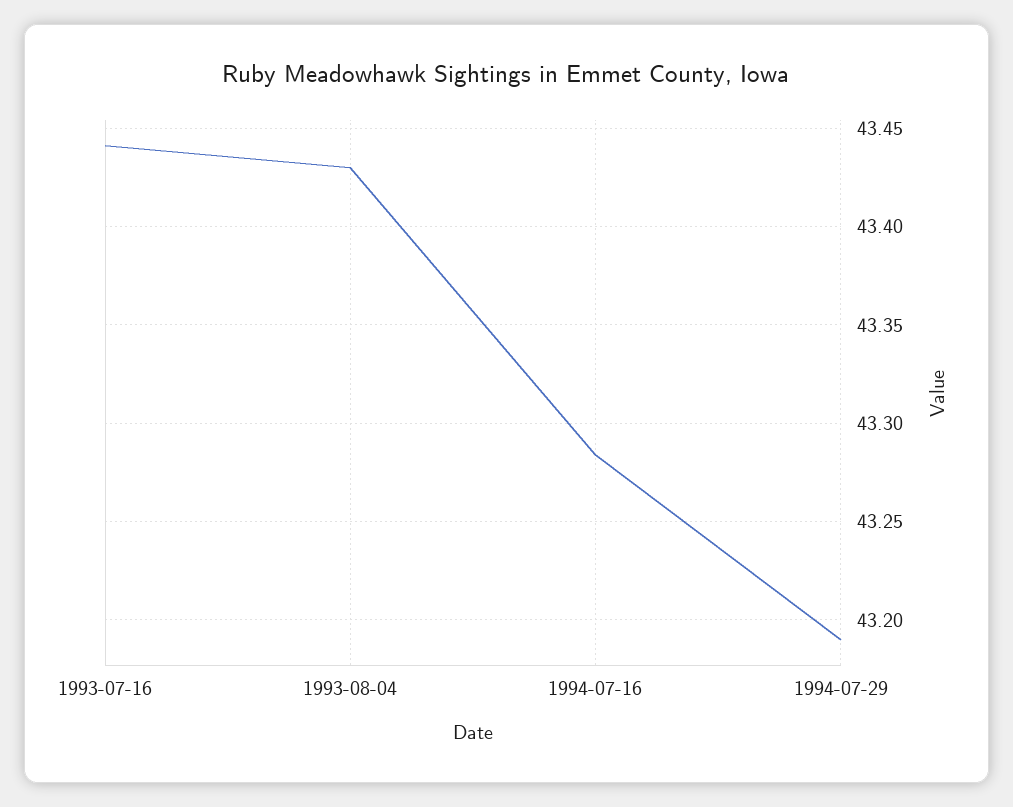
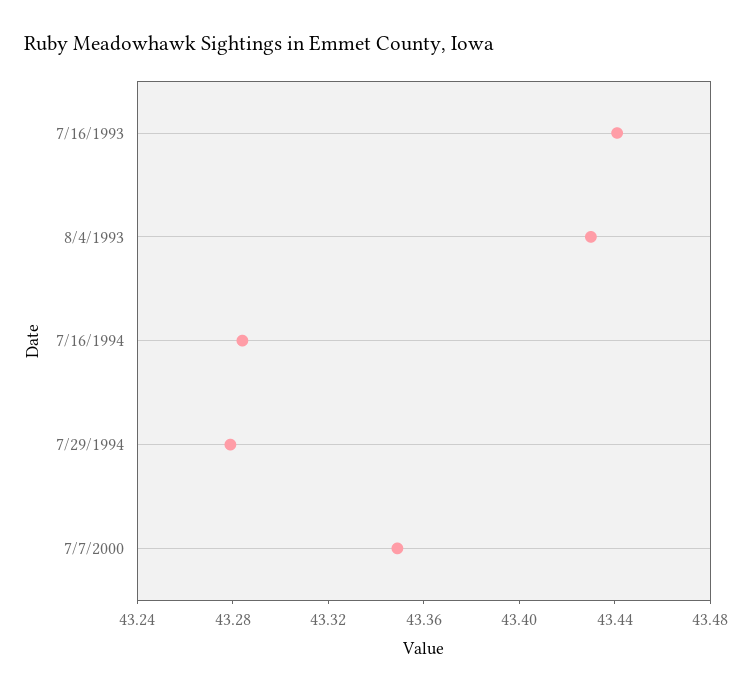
1994-07-29: 43.19 -> 43.28
7/7/2000: none -> 43.35

